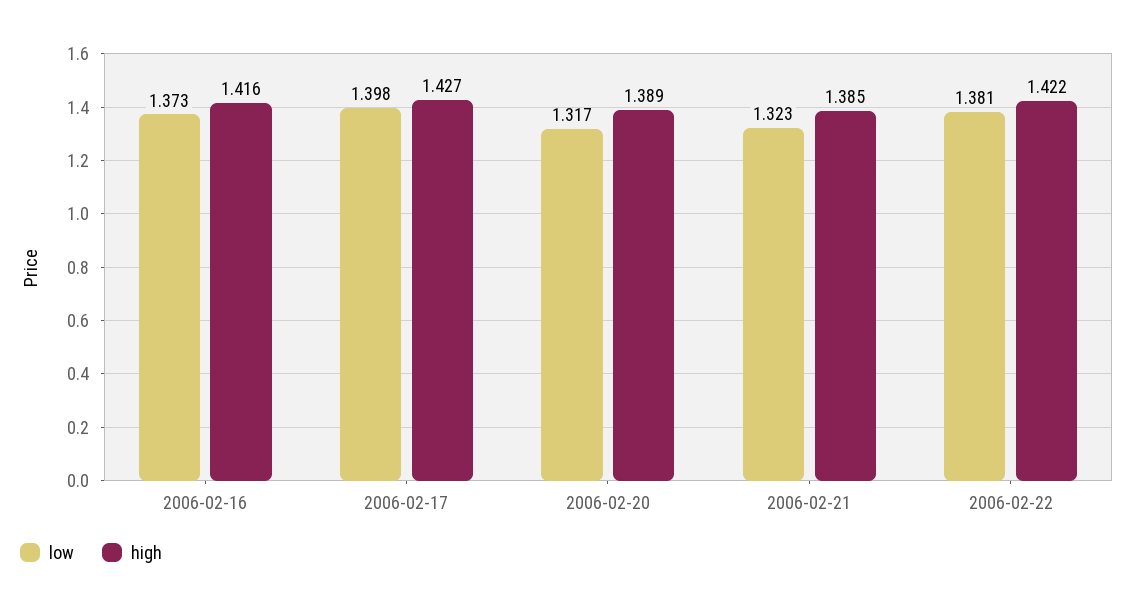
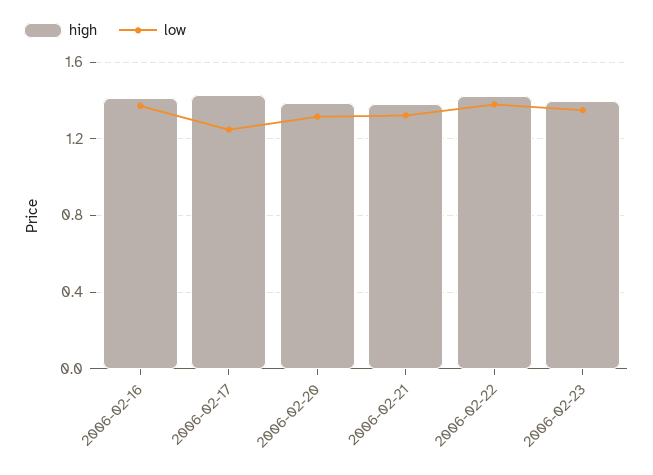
low, 2006-02-17: 1.398 -> 1.25
high, 2006-02-23: none -> 1.4
low, 2006-02-23: none -> 1.35

